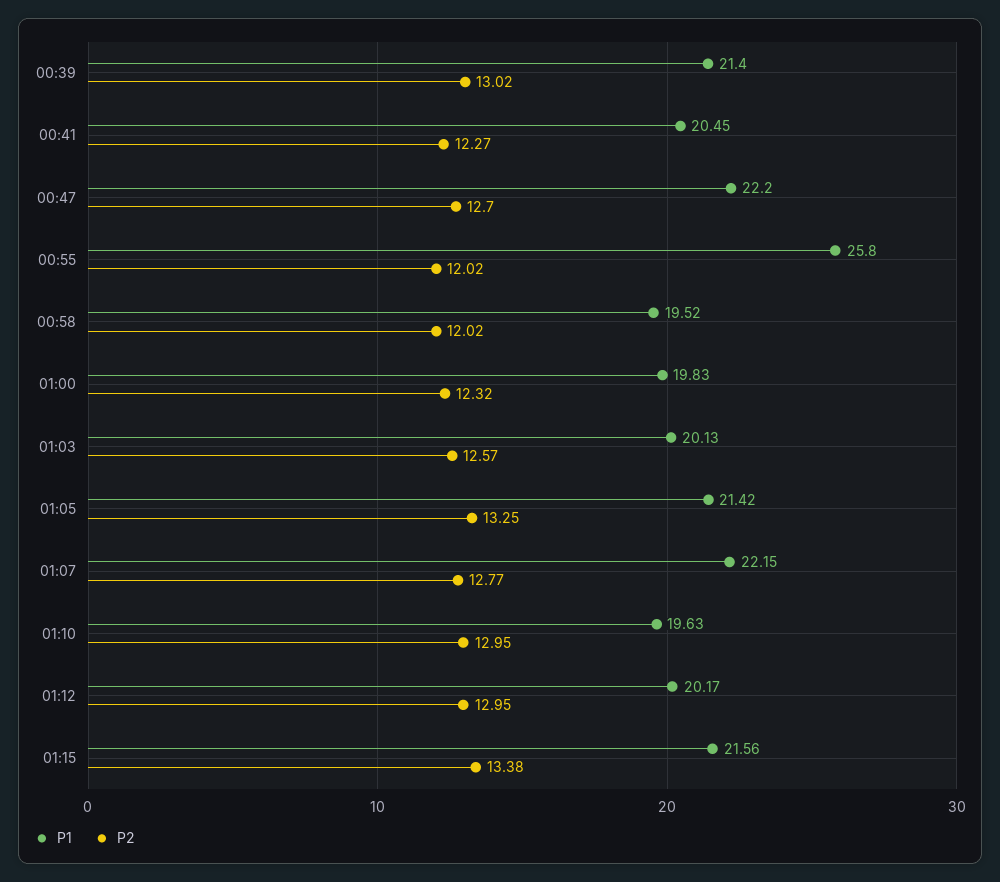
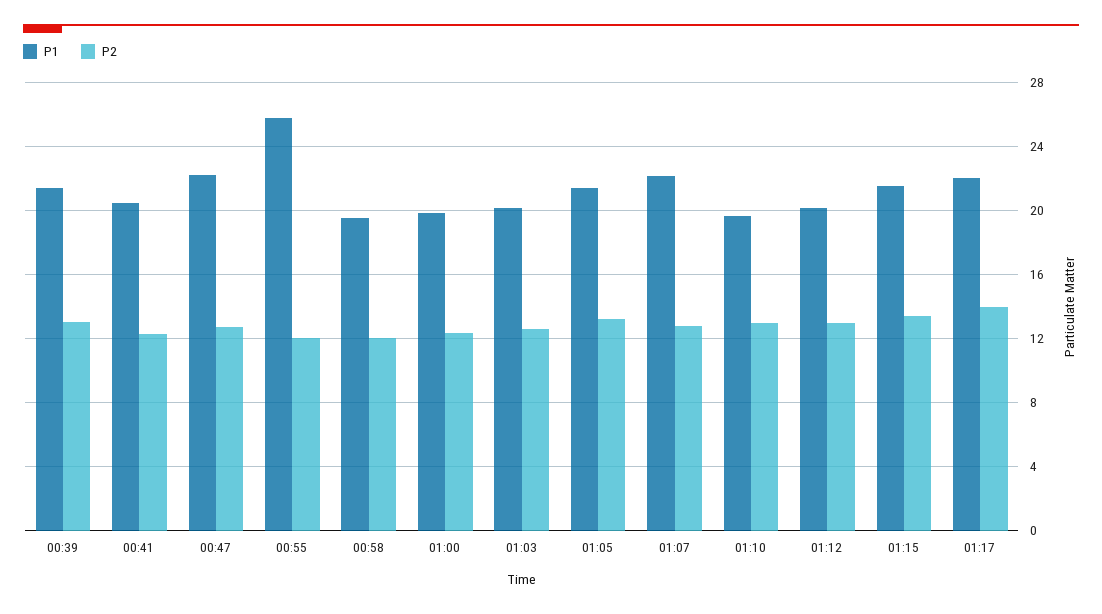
P1, 01:17: none -> 22
P2, 01:17: none -> 14

